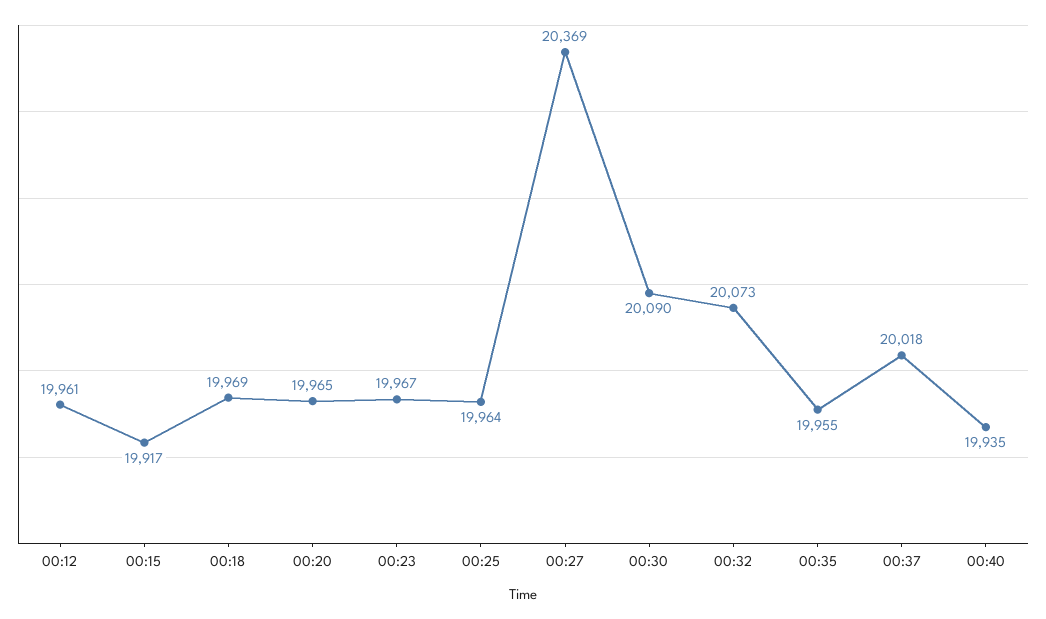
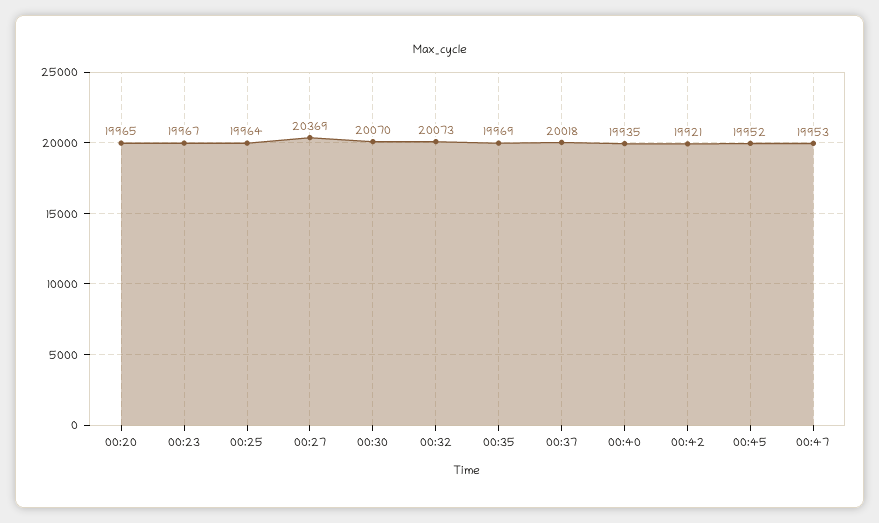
00:12: 19961 -> none
00:15: 19917 -> none
00:18: 19969 -> none
00:30: 20090 -> 20070
00:35: 19955 -> 19969
00:42: none -> 19921
00:45: none -> 19952
00:47: none -> 19953

